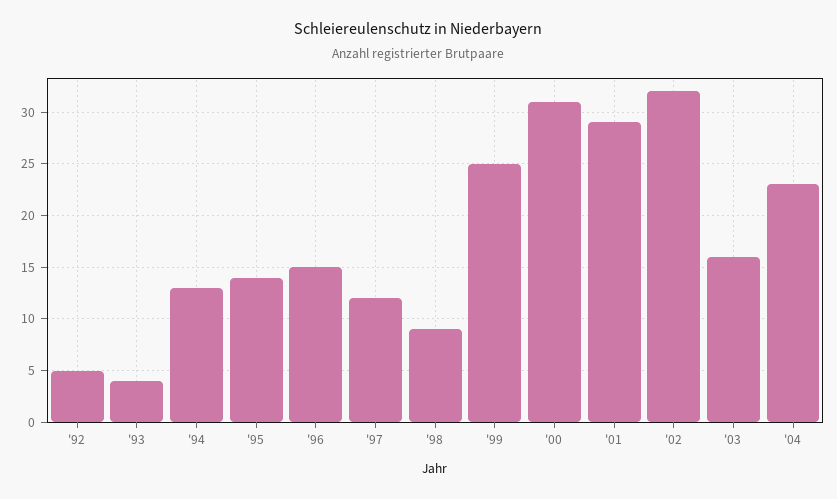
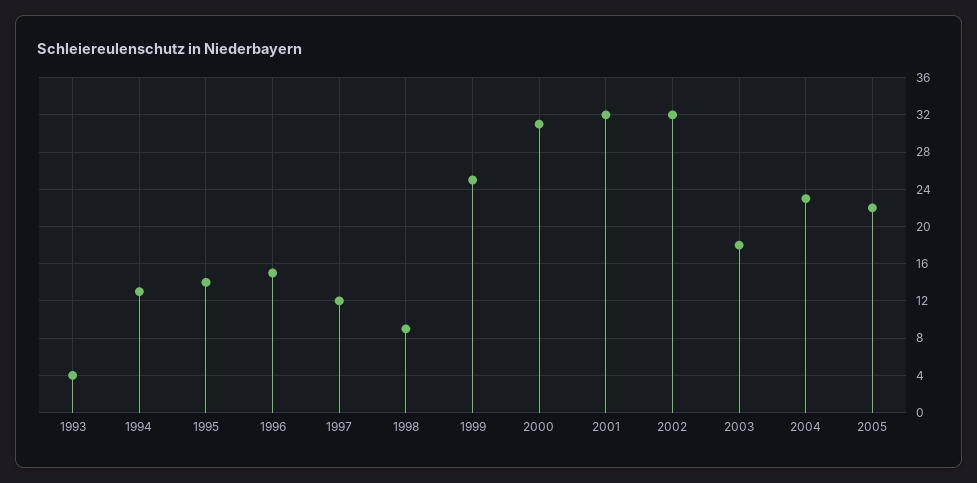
'92: 5 -> none
'01: 29 -> 32
'03: 16 -> 18
2005: none -> 22

